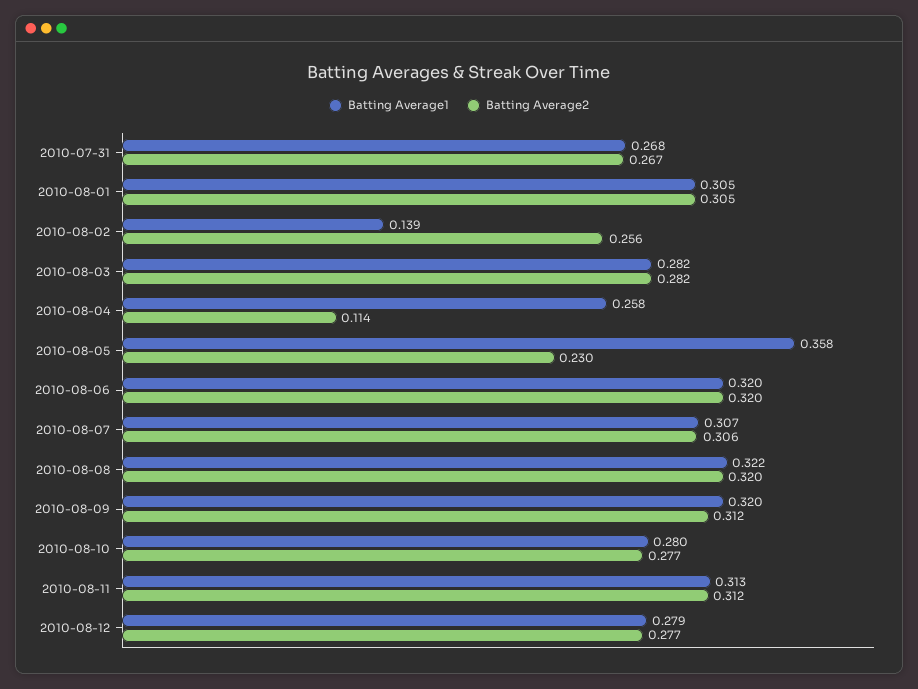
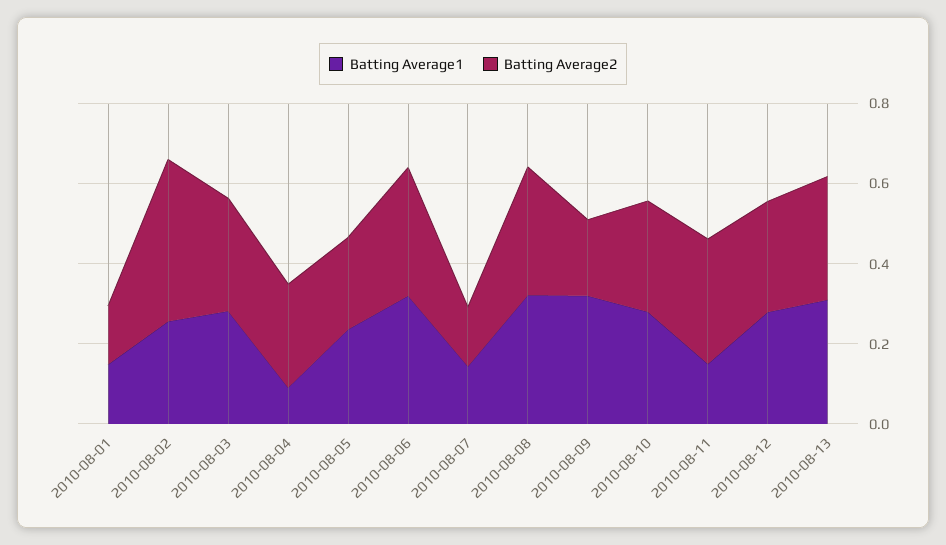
Batting Average1, 2010-07-31: 0.268 -> none
Batting Average2, 2010-07-31: 0.267 -> none
Batting Average1, 2010-08-01: 0.305 -> 0.15
Batting Average2, 2010-08-01: 0.305 -> 0.15
Batting Average1, 2010-08-02: 0.139 -> 0.25
Batting Average2, 2010-08-02: 0.256 -> 0.4
Batting Average1, 2010-08-04: 0.258 -> 0.1
Batting Average2, 2010-08-04: 0.114 -> 0.25
Batting Average1, 2010-08-05: 0.358 -> 0.25
Batting Average1, 2010-08-07: 0.307 -> 0.15
Batting Average2, 2010-08-07: 0.306 -> 0.15
Batting Average2, 2010-08-09: 0.312 -> 0.2
Batting Average1, 2010-08-11: 0.313 -> 0.15
Batting Average1, 2010-08-13: none -> 0.3
Batting Average2, 2010-08-13: none -> 0.3

